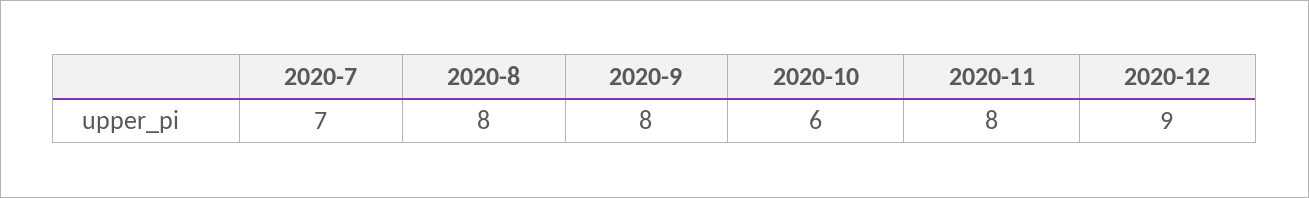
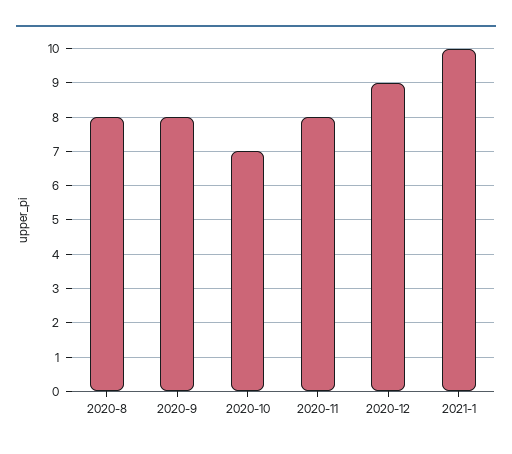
2020-7: 7 -> none
2020-10: 6 -> 7
2021-1: none -> 10

